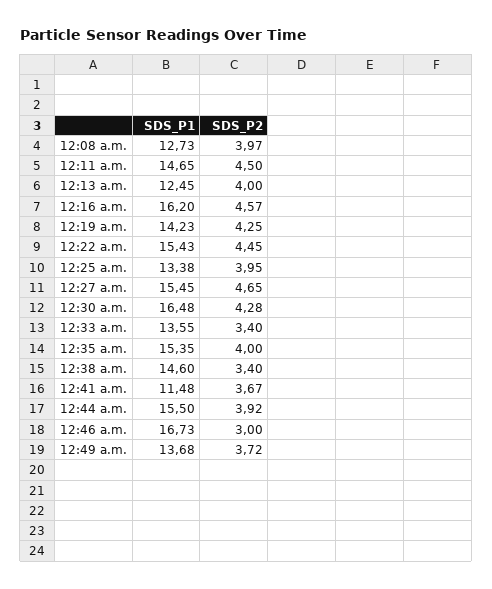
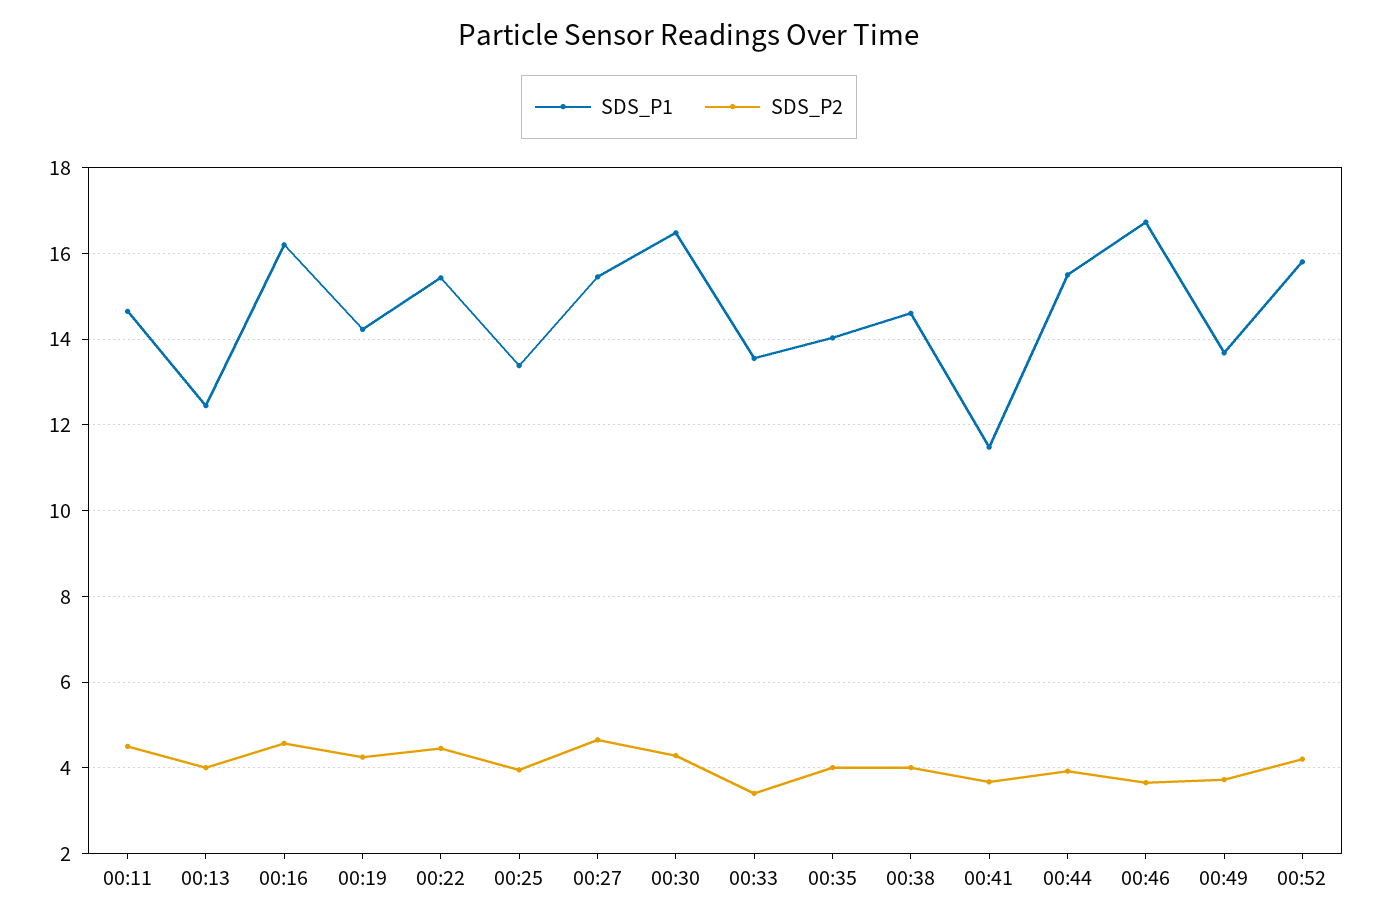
SDS_P1, 12:08 a.m.: 12.73 -> none
SDS_P2, 12:08 a.m.: 3.97 -> none
SDS_P1, 12:35 a.m.: 15.35 -> 14
SDS_P2, 12:38 a.m.: 3.4 -> 4
SDS_P2, 12:46 a.m.: 3 -> 3.6
SDS_P1, 00:52: none -> 15.8
SDS_P2, 00:52: none -> 4.2

